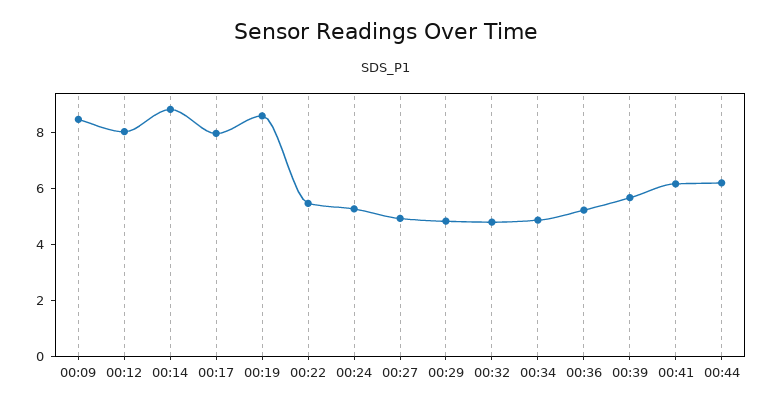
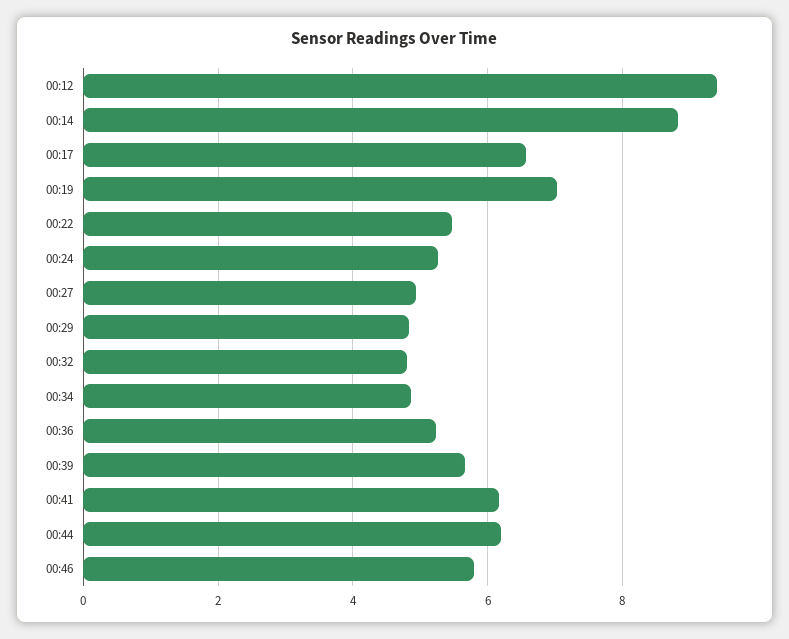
00:09: 8.5 -> none
00:12: 8 -> 9.4
00:17: 8 -> 6.6
00:19: 8.5 -> 7
00:46: none -> 5.8

